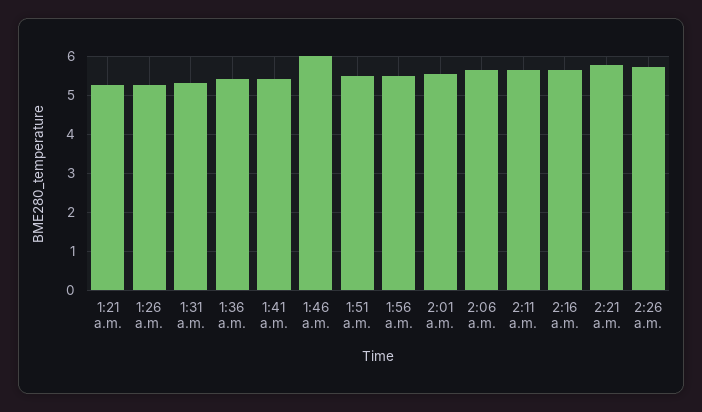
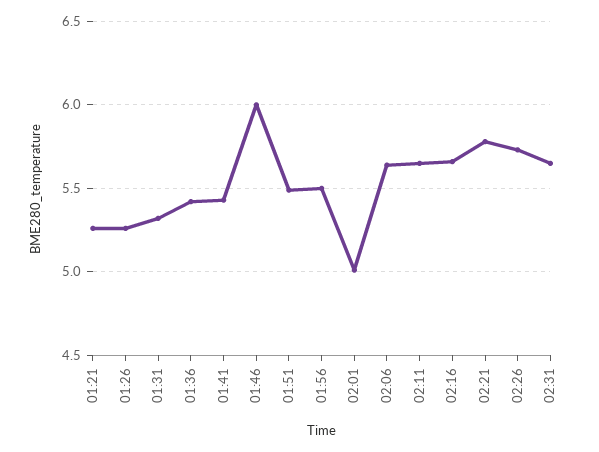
2:01 a.m.: 5.6 -> 5
02:31: none -> 5.65

